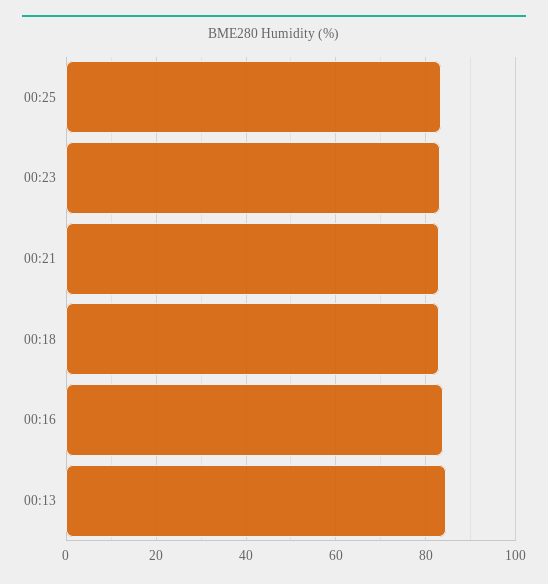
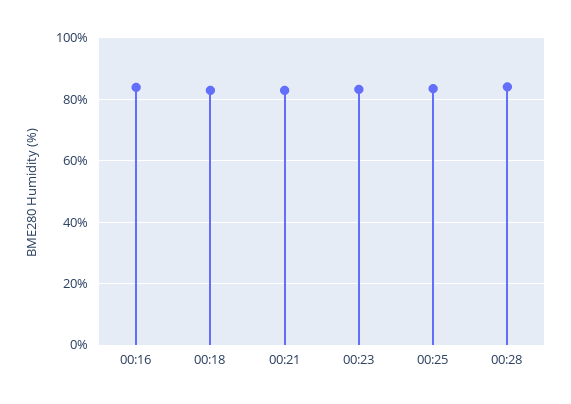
00:13: 84 -> none
00:28: none -> 84

